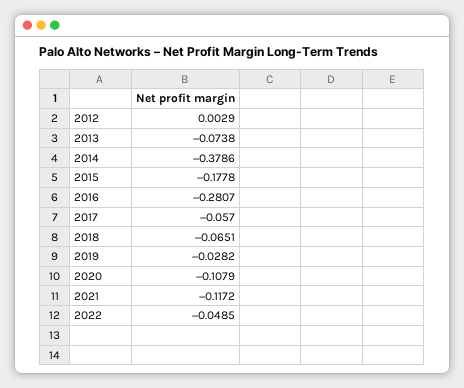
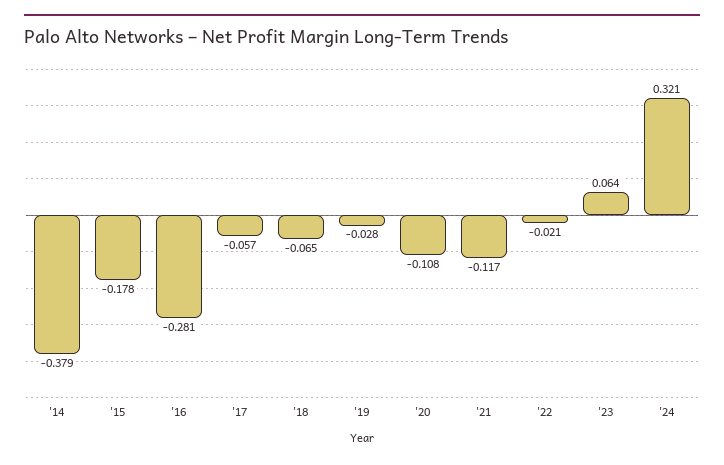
2012: 0.0029 -> none
2013: -0.0738 -> none
2022: -0.0485 -> -0.021
'23: none -> 0.064
'24: none -> 0.321

